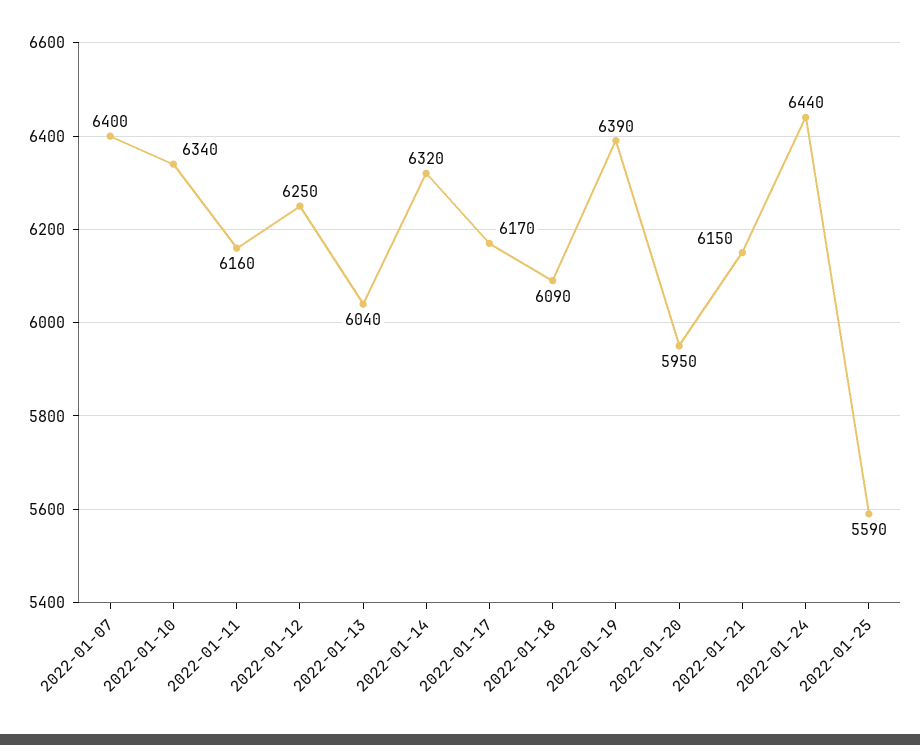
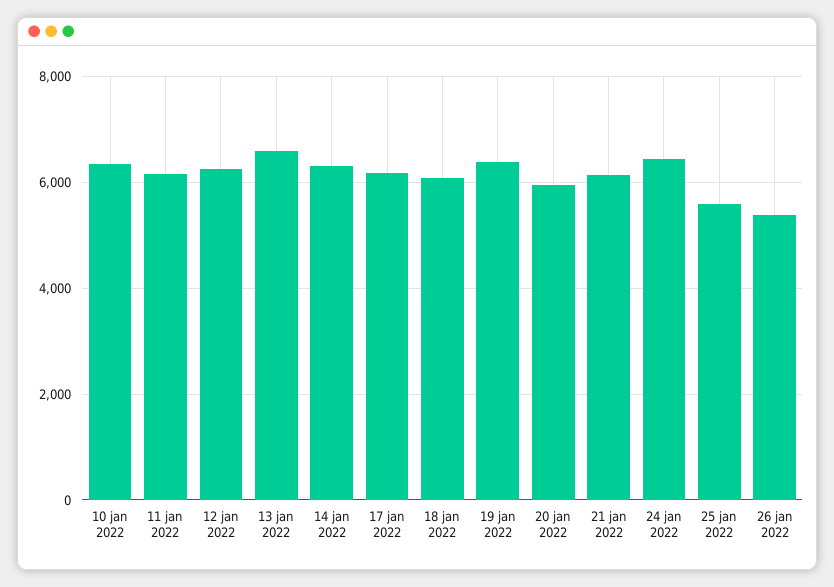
2022-01-07: 6400 -> none
2022-01-13: 6040 -> 6600
26 jan 2022: none -> 5400

